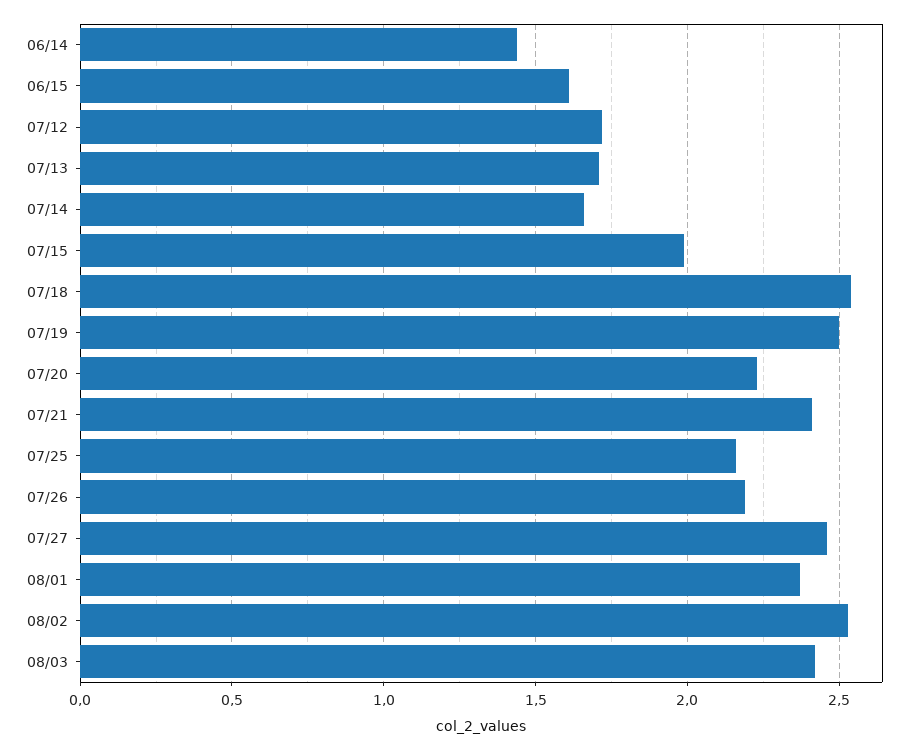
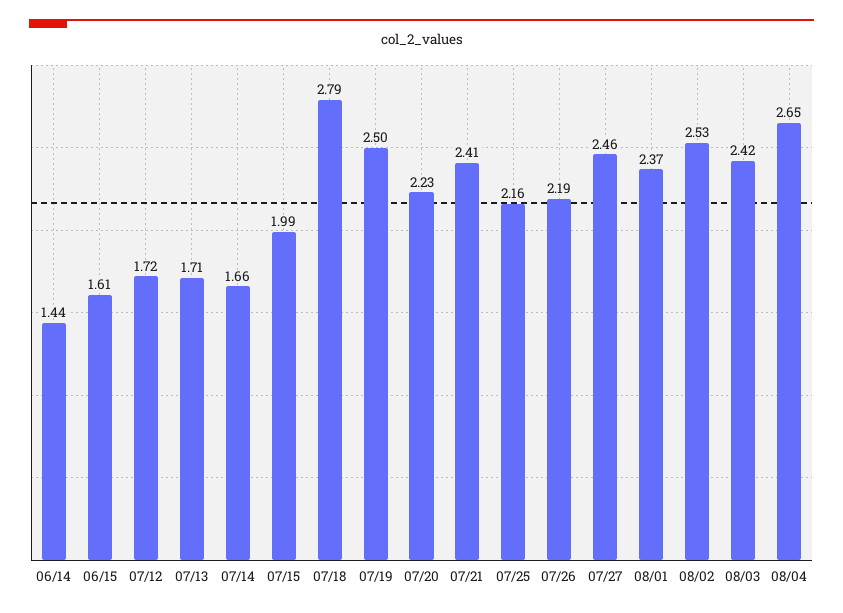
07/18: 2.55 -> 2.79
08/04: none -> 2.65

